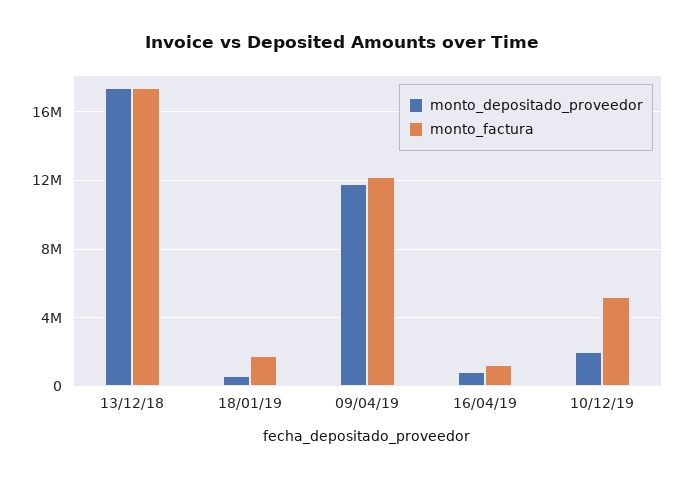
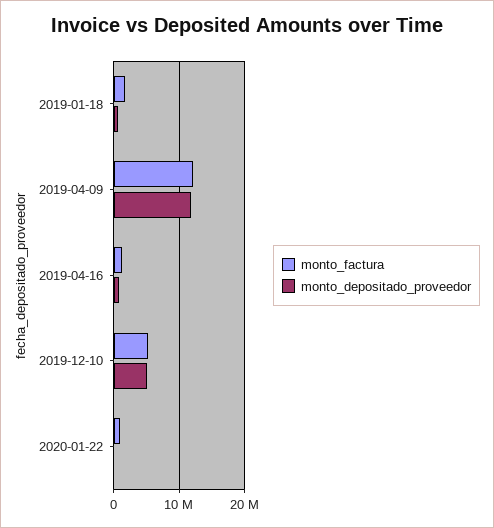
monto_depositado_proveedor, 13/12/18: 17500000 -> none
monto_factura, 13/12/18: 17500000 -> none
monto_depositado_proveedor, 10/12/19: 2000000 -> 5000000
monto_factura, 2020-01-22: none -> 1000000
monto_depositado_proveedor, 2020-01-22: none -> 0

